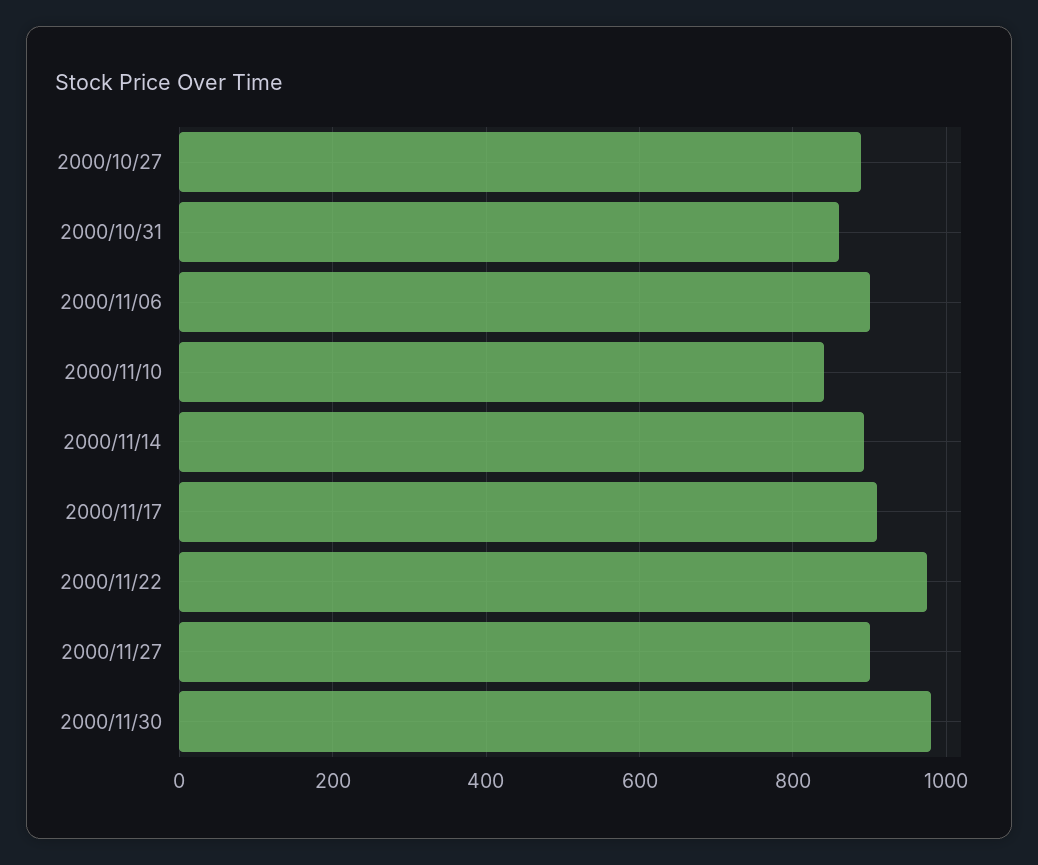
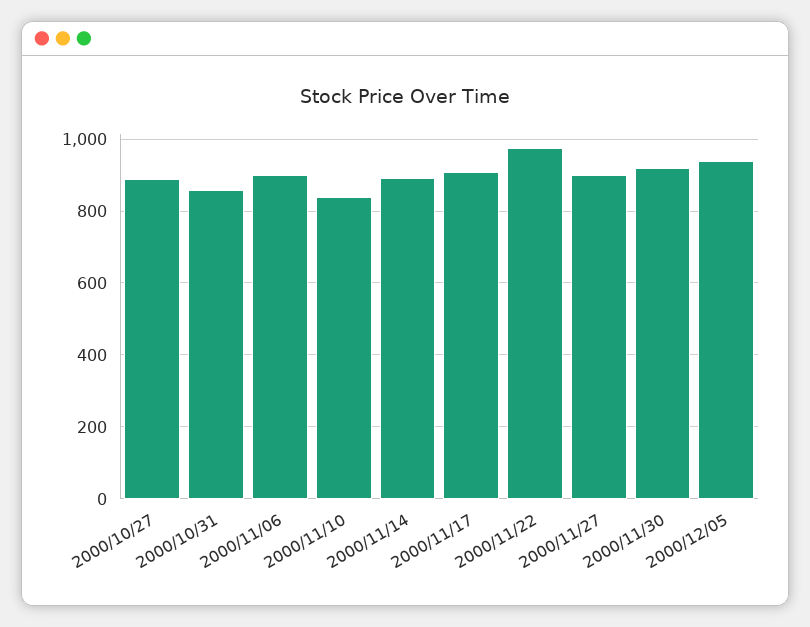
2000/11/30: 980 -> 920
2000/12/05: none -> 940

